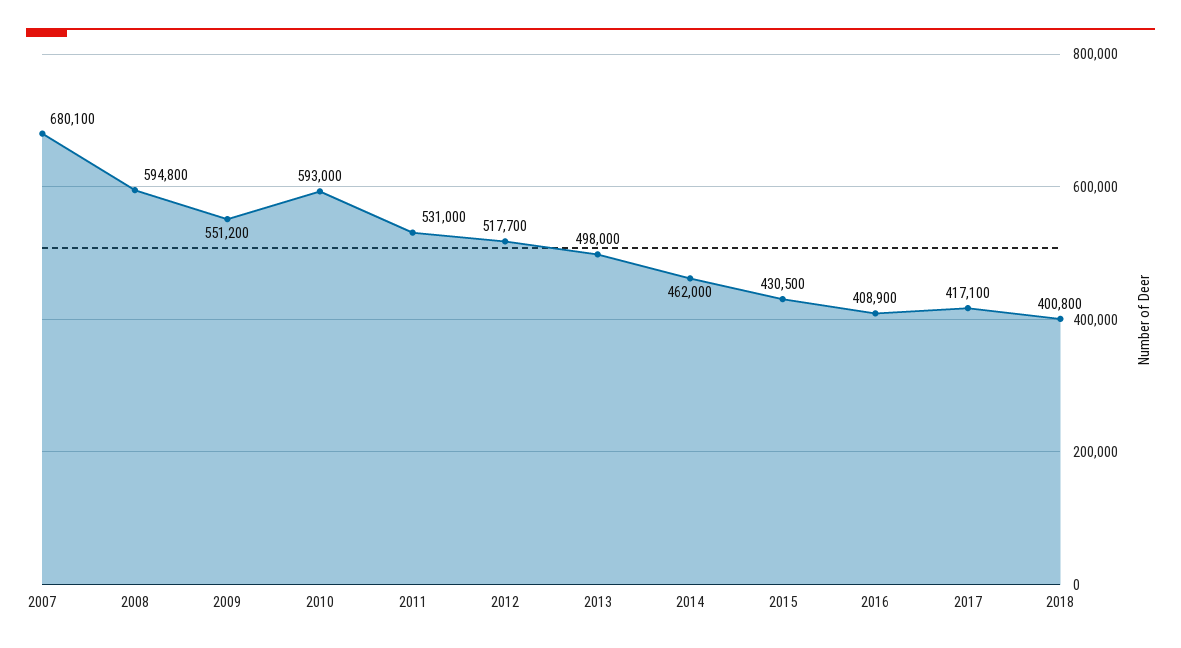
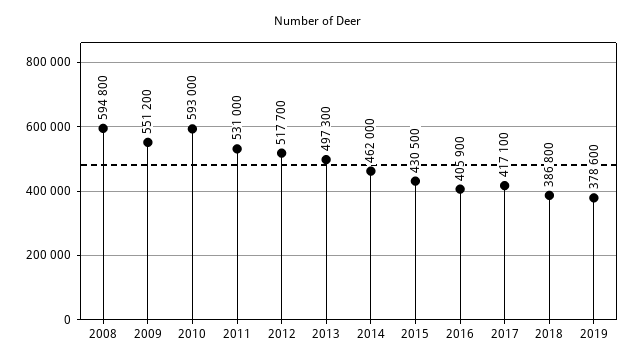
2007: 680100 -> none
2013: 498000 -> 497300
2016: 408900 -> 405900
2018: 400800 -> 386800
2019: none -> 378600

